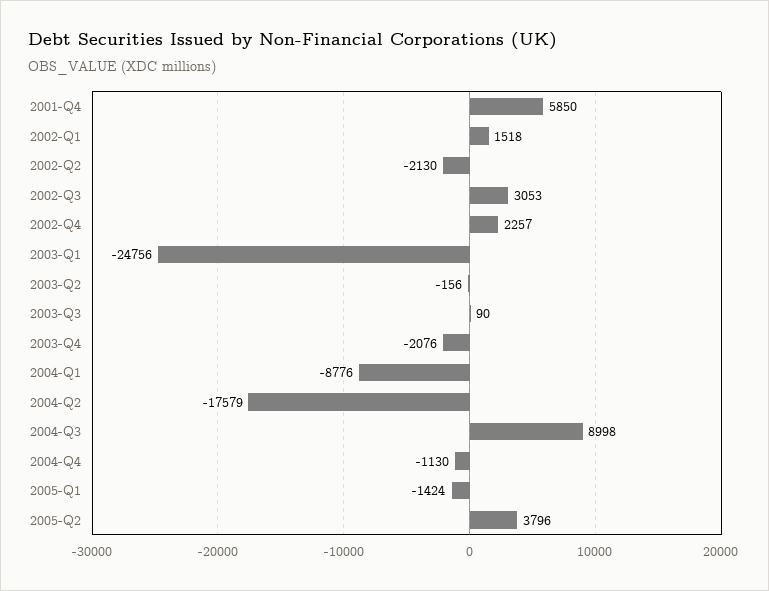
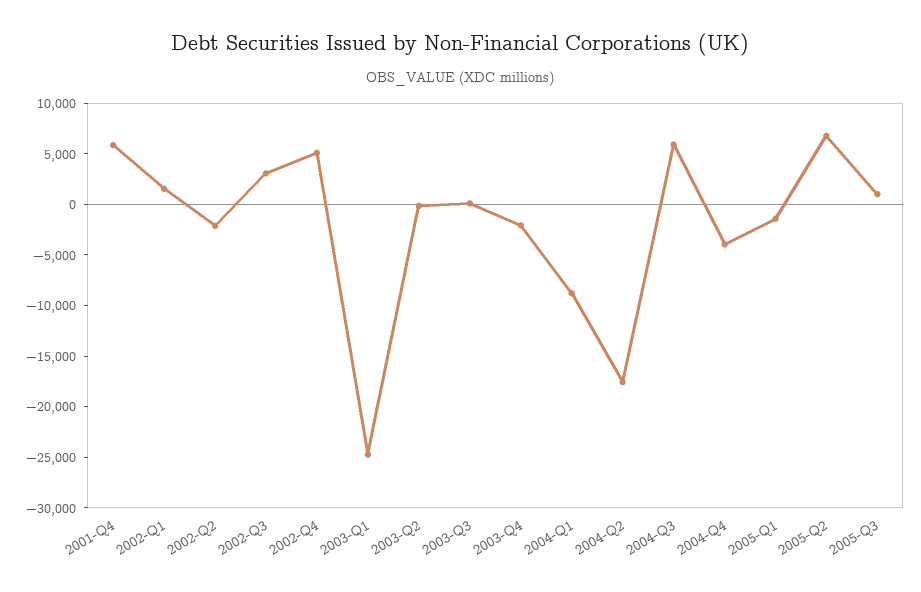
2002-Q4: 2257 -> 5000
2004-Q3: 8998 -> 6000
2004-Q4: -1130 -> -4000
2005-Q2: 3796 -> 7000
2005-Q3: none -> 1000

